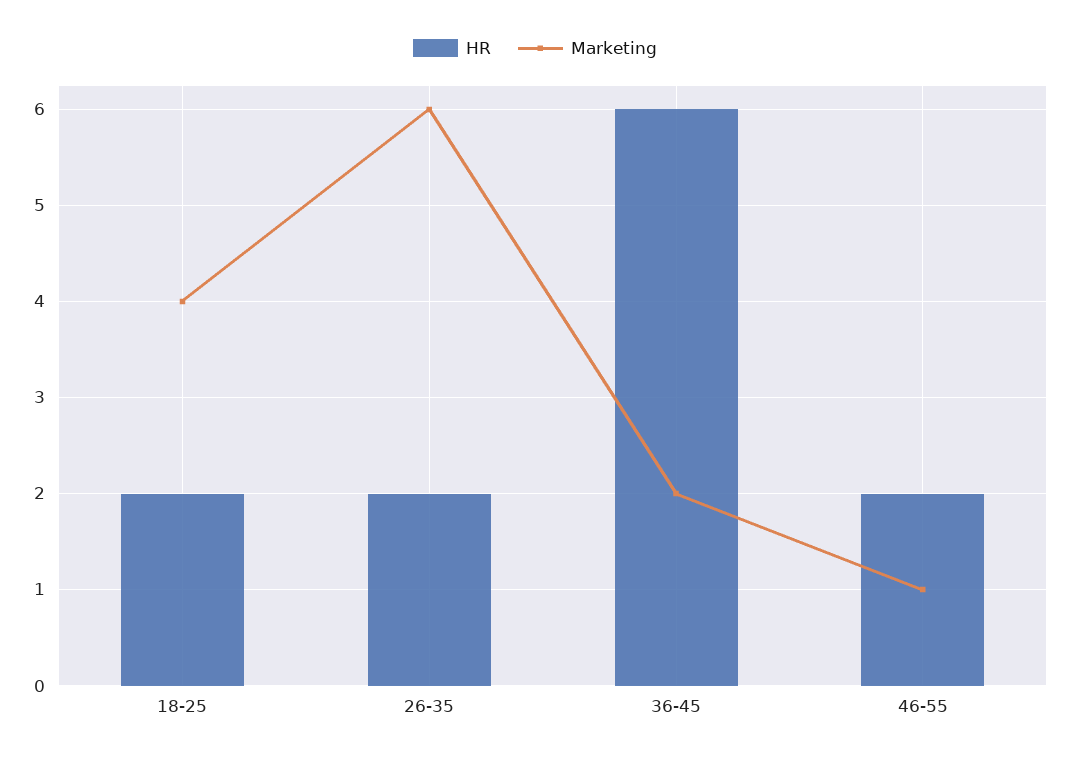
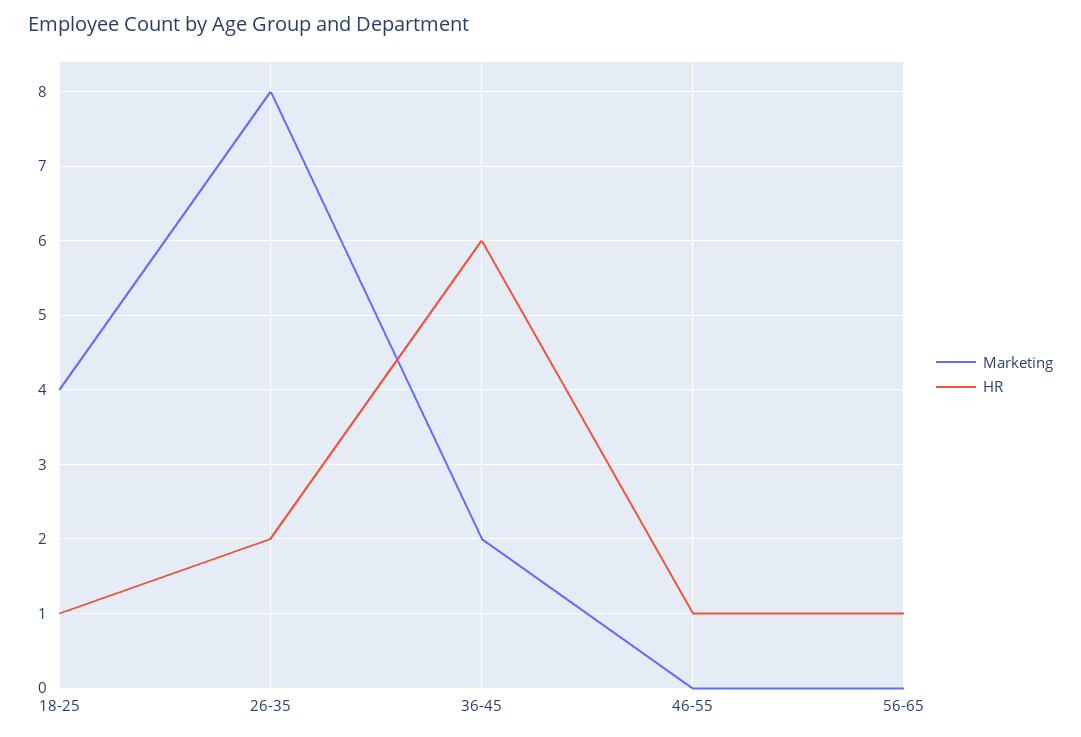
HR, 18-25: 2 -> 1
Marketing, 26-35: 6 -> 8
HR, 46-55: 2 -> 1
Marketing, 46-55: 1 -> 0
Marketing, 56-65: none -> 0
HR, 56-65: none -> 1

